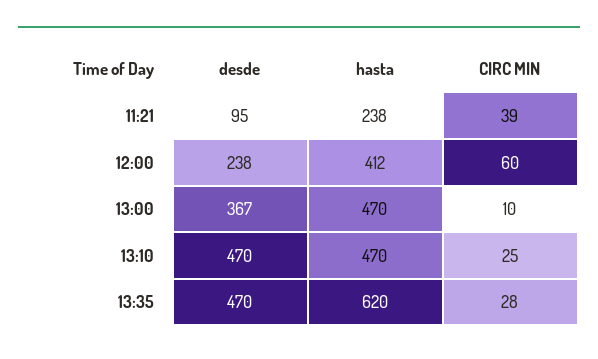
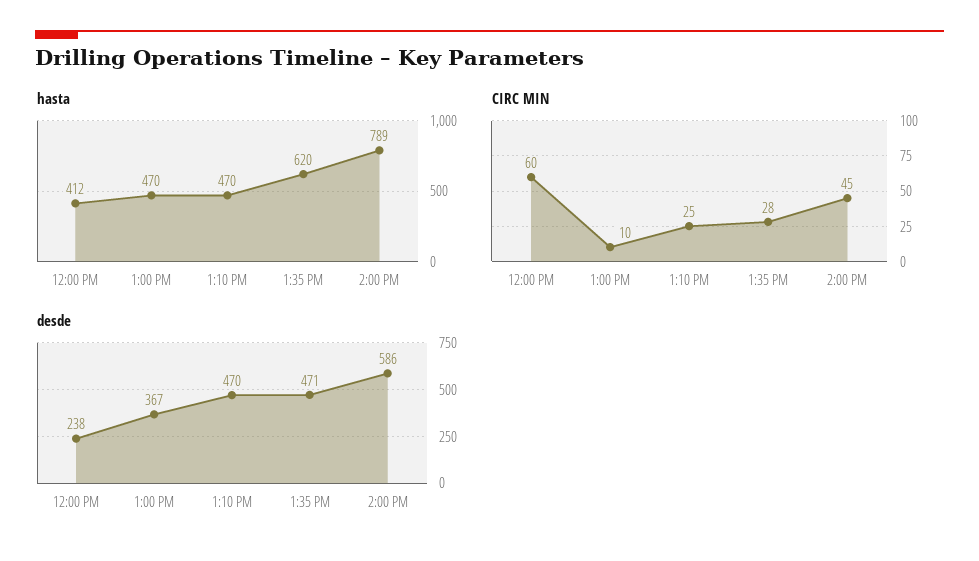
desde, 11:21: 95 -> none
hasta, 11:21: 238 -> none
CIRC MIN, 11:21: 39 -> none
desde, 13:35: 470 -> 471
hasta, 2:00 PM: none -> 789
CIRC MIN, 2:00 PM: none -> 45
desde, 2:00 PM: none -> 586

